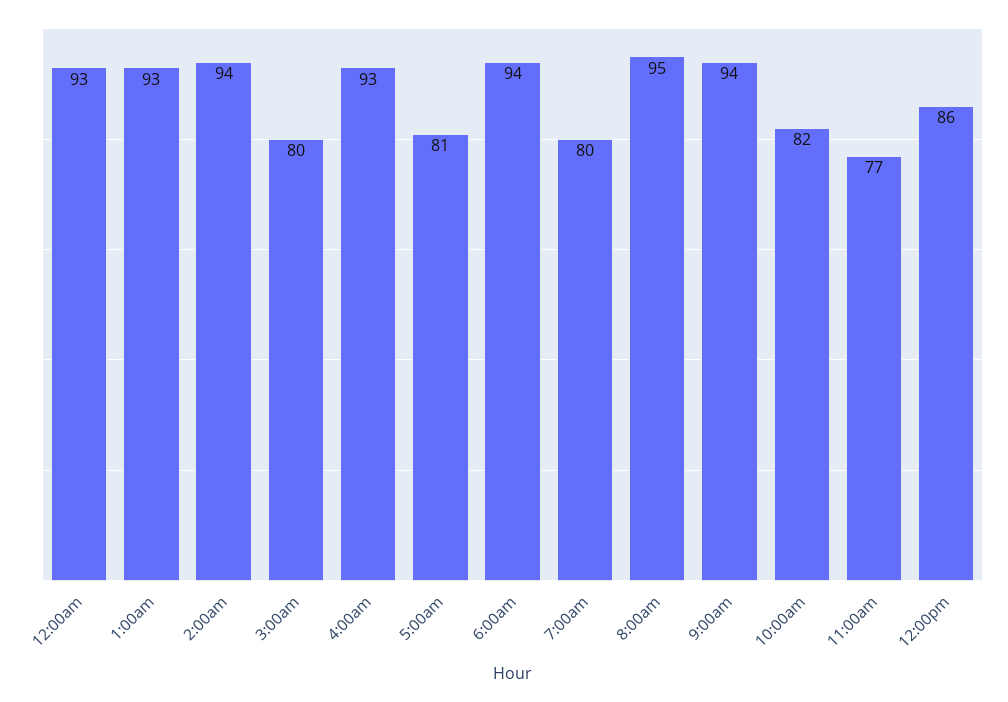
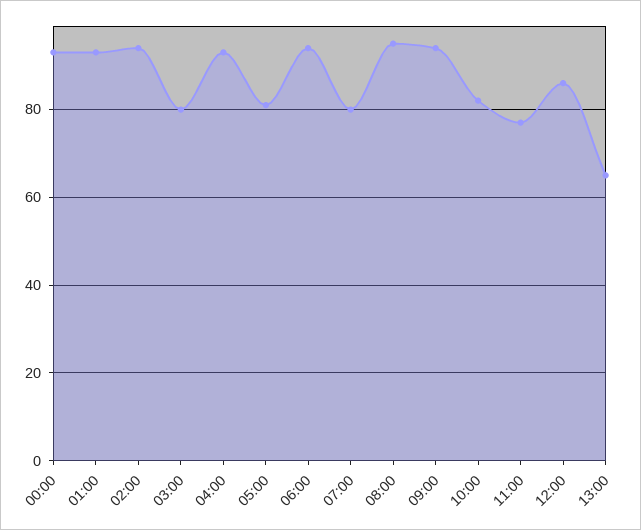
13:00: none -> 65

